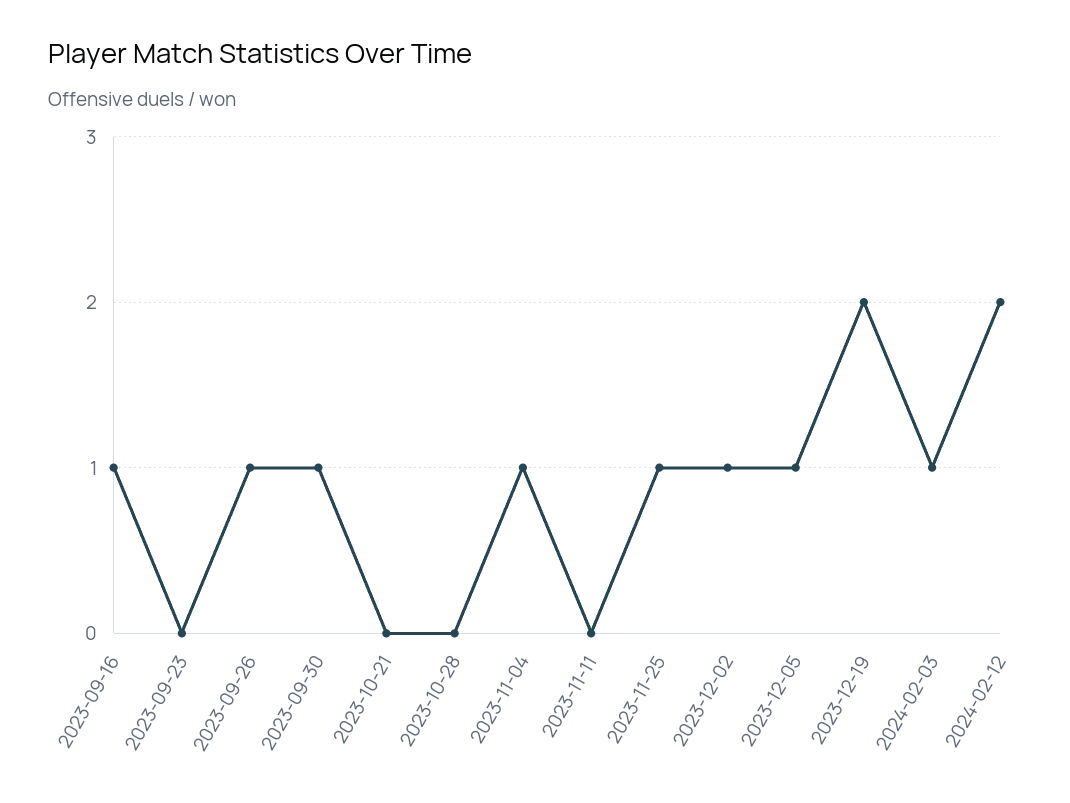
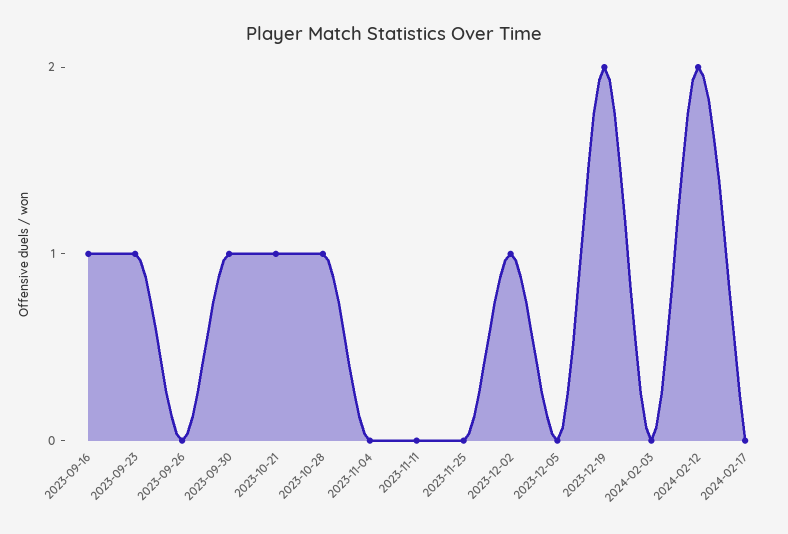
2023-09-23: 0 -> 1
2023-09-26: 1 -> 0
2023-10-21: 0 -> 1
2023-10-28: 0 -> 1
2023-11-04: 1 -> 0
2023-11-25: 1 -> 0
2023-12-05: 1 -> 0
2024-02-03: 1 -> 0
2024-02-17: none -> 0

